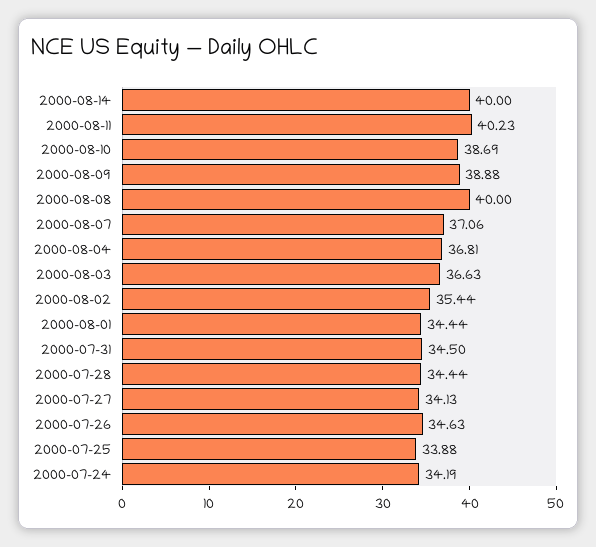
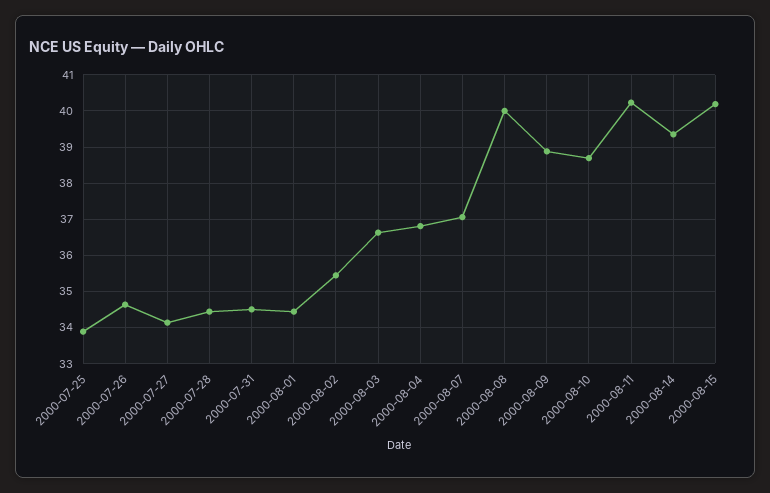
2000-08-14: 40 -> 39.4
2000-07-24: 34.19 -> none
2000-08-15: none -> 40.2

